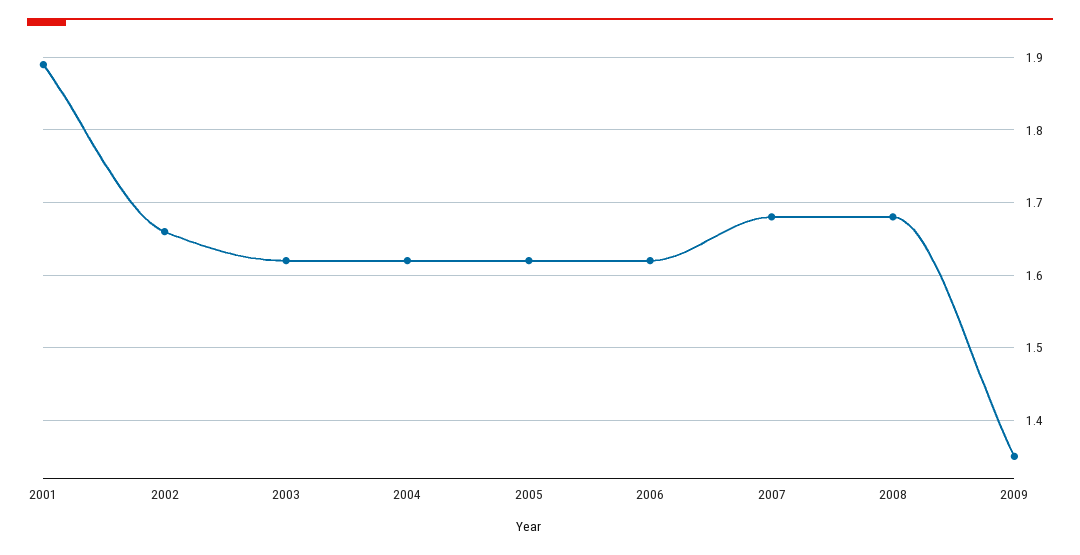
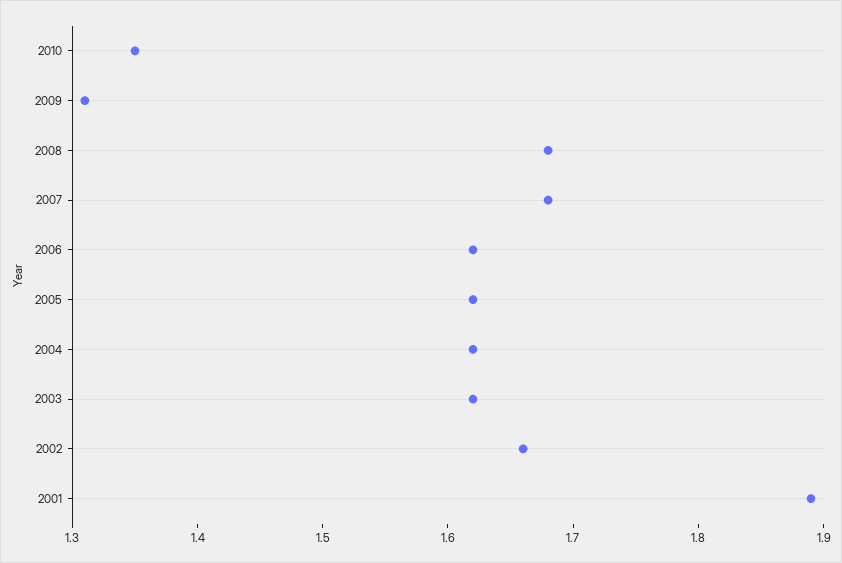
2009: 1.35 -> 1.31
2010: none -> 1.35

